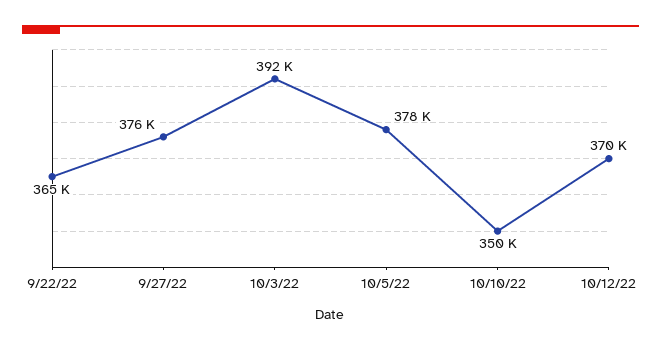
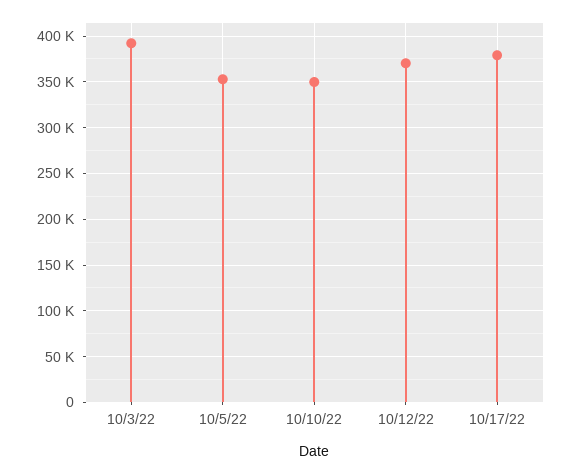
9/22/22: 365000 -> none
9/27/22: 376000 -> none
10/5/22: 378000 -> 350000
10/17/22: none -> 380000

